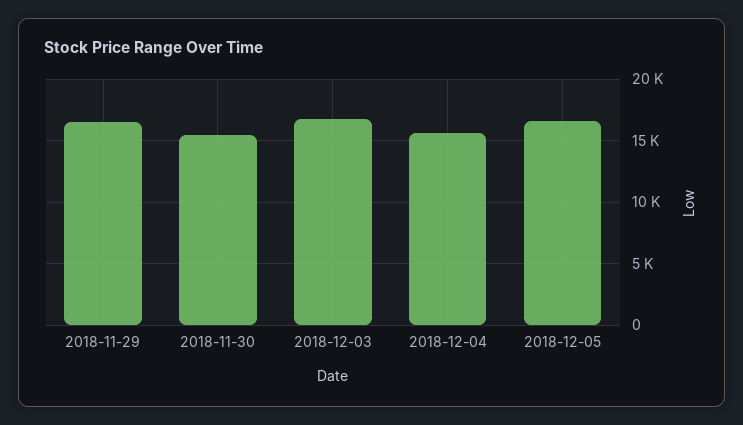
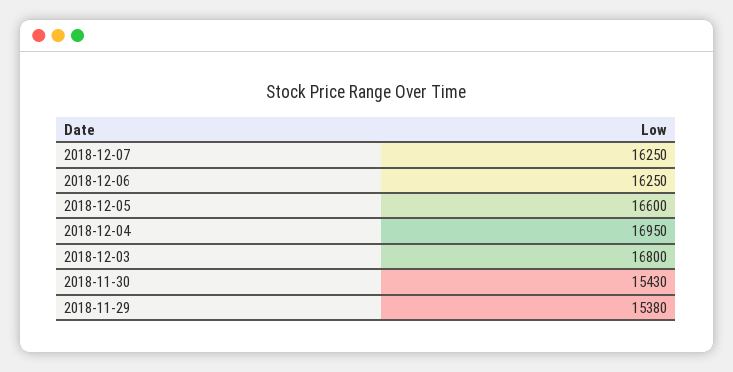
2018-11-29: 16500 -> 15380
2018-12-04: 15500 -> 16950
2018-12-07: none -> 16250
2018-12-06: none -> 16250

